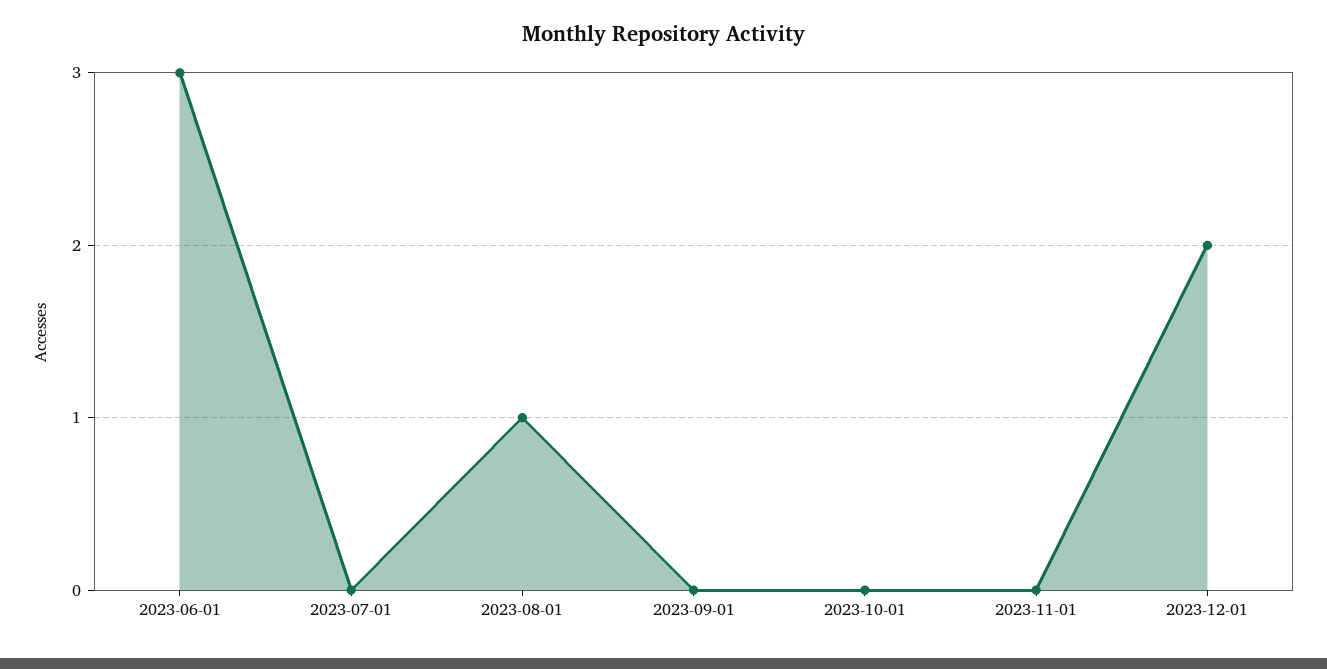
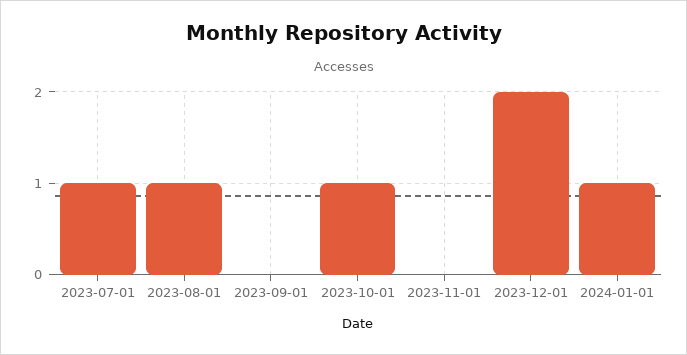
2023-06-01: 3 -> none
2023-07-01: 0 -> 1
2023-10-01: 0 -> 1
2024-01-01: none -> 1

